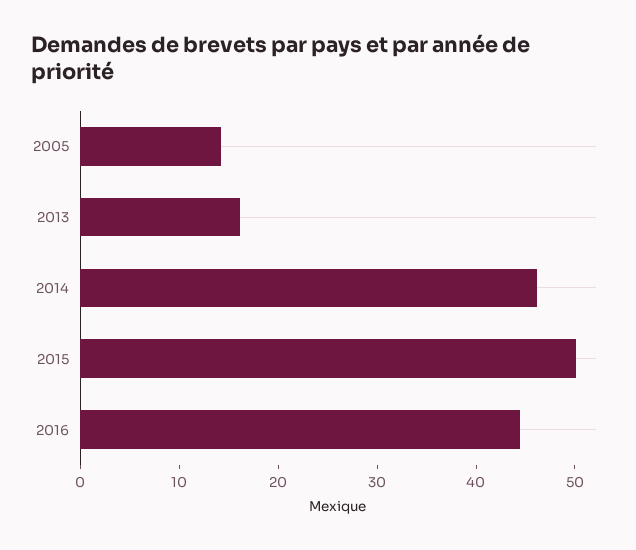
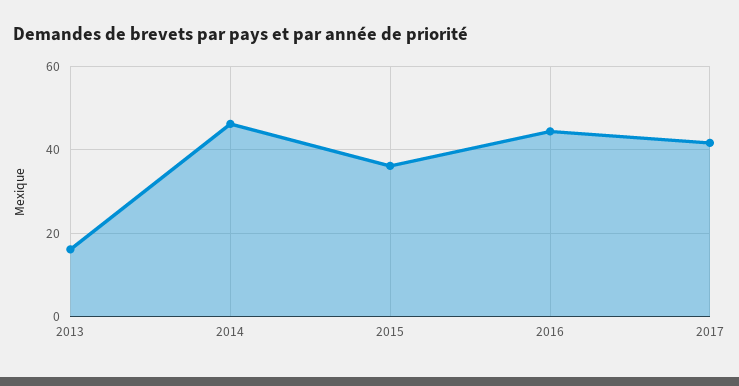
2005: 14 -> none
2015: 50 -> 36
2017: none -> 42

